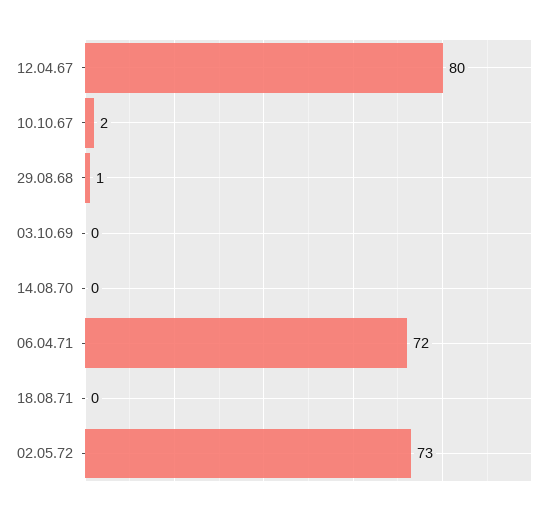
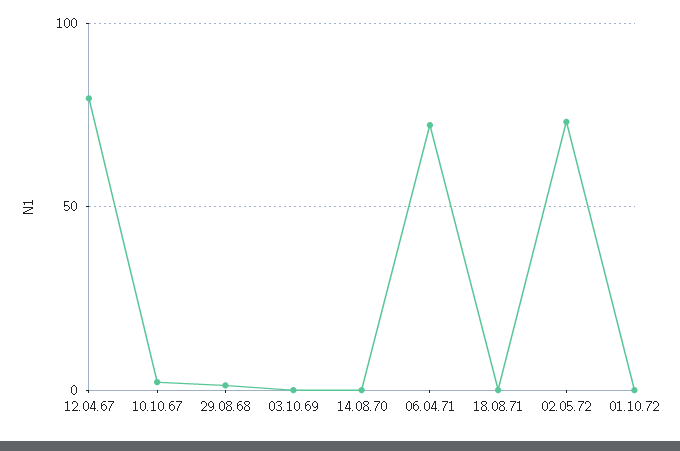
01.10.72: none -> 0

